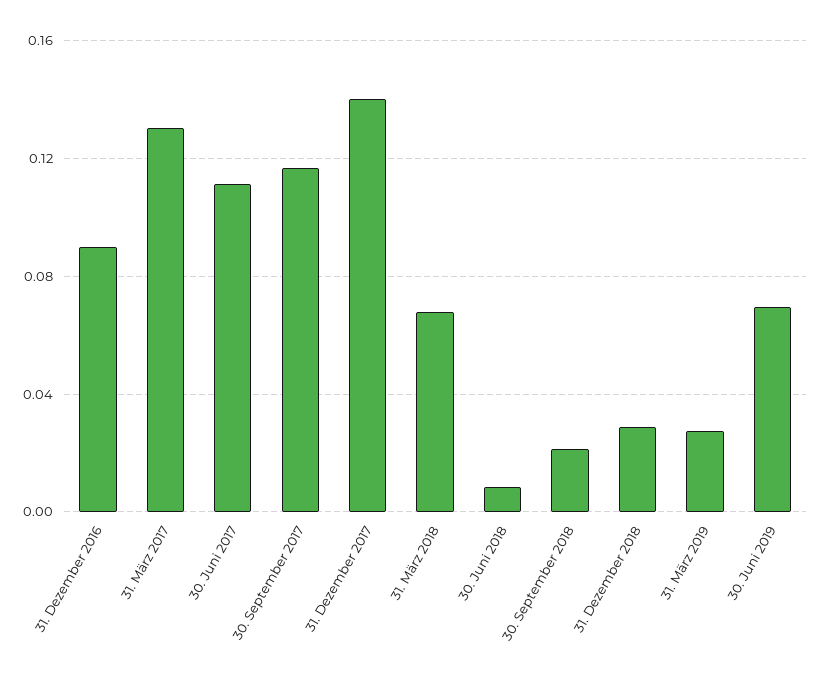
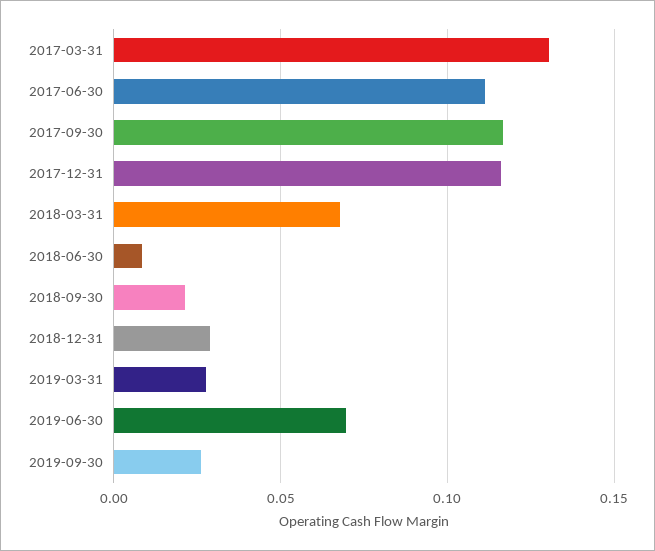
31. Dezember 2016: 0.09 -> none
31. Dezember 2017: 0.14 -> 0.115
2019-09-30: none -> 0.025

